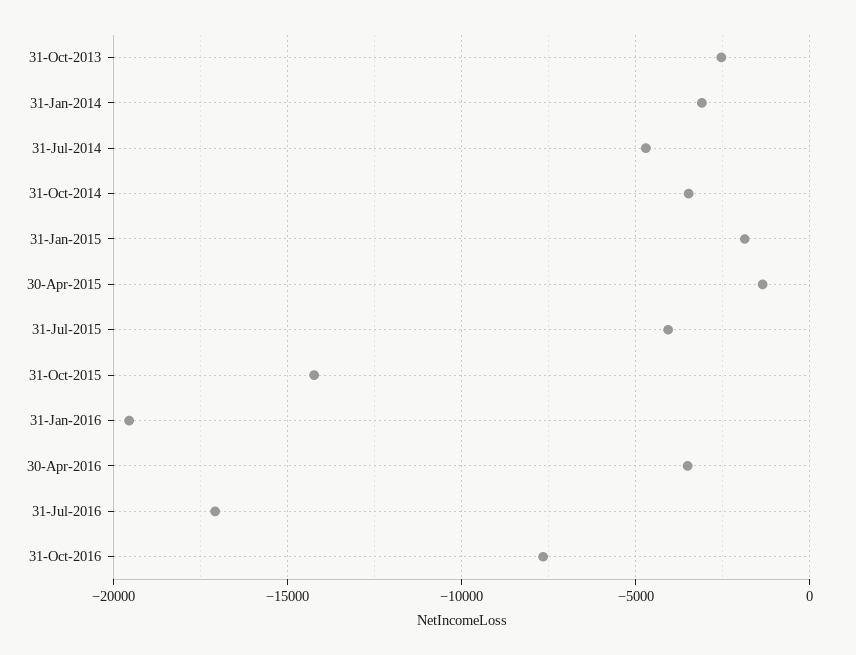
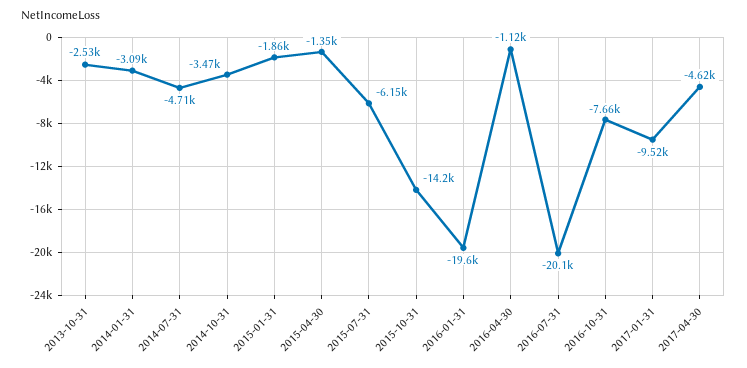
31-Jul-2015: -4000 -> -6150
30-Apr-2016: -3500 -> -1120
31-Jul-2016: -17000 -> -20100
2017-01-31: none -> -9520
2017-04-30: none -> -4620

